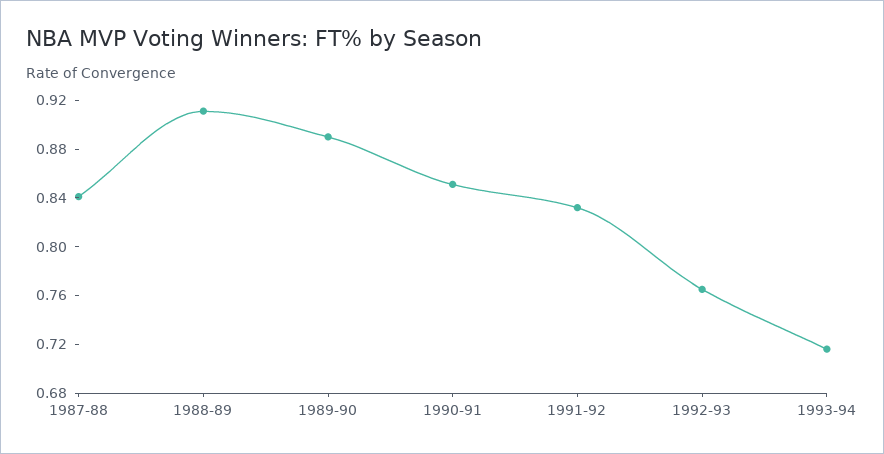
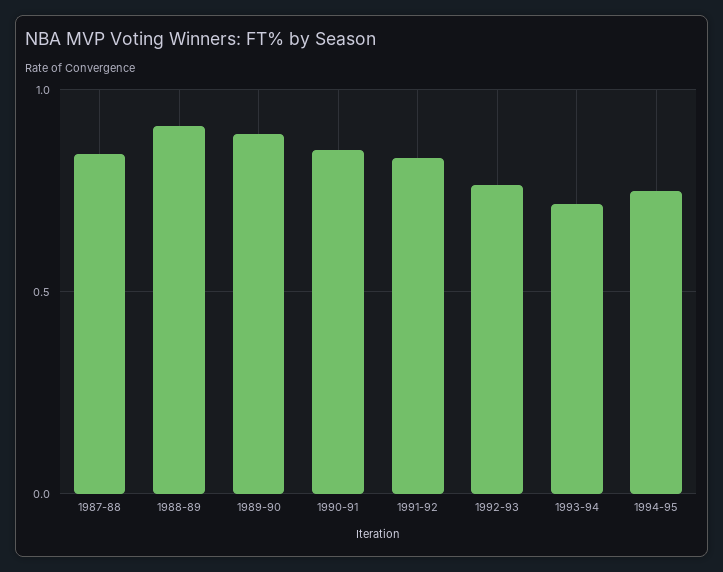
1994-95: none -> 0.75

